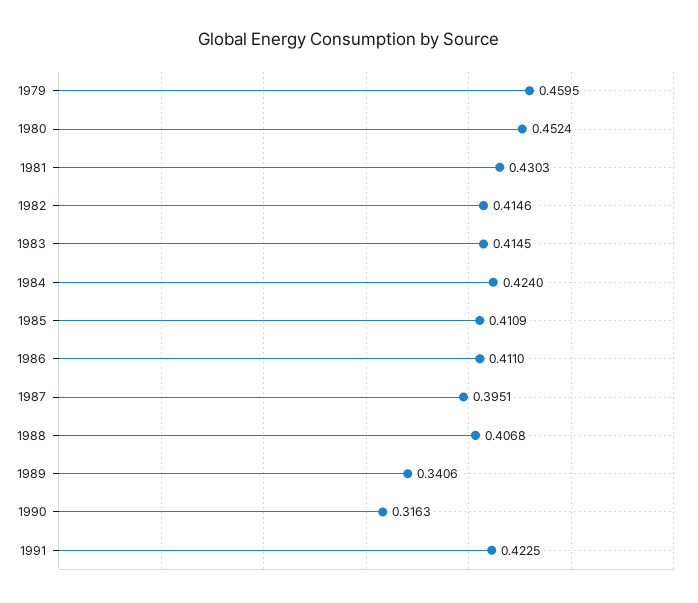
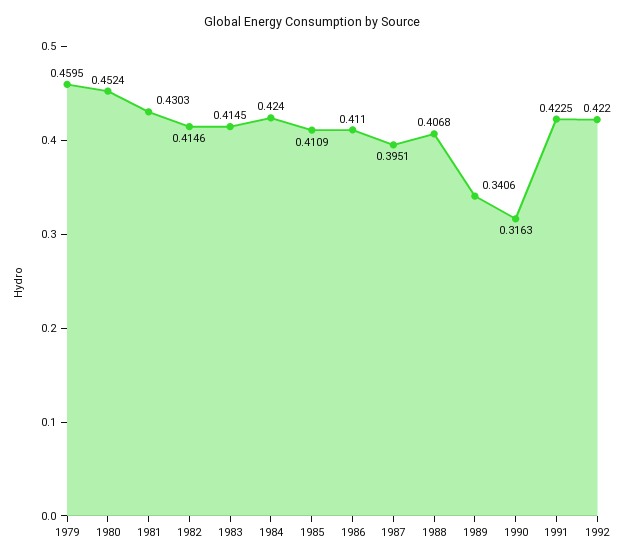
1992: none -> 0.422

